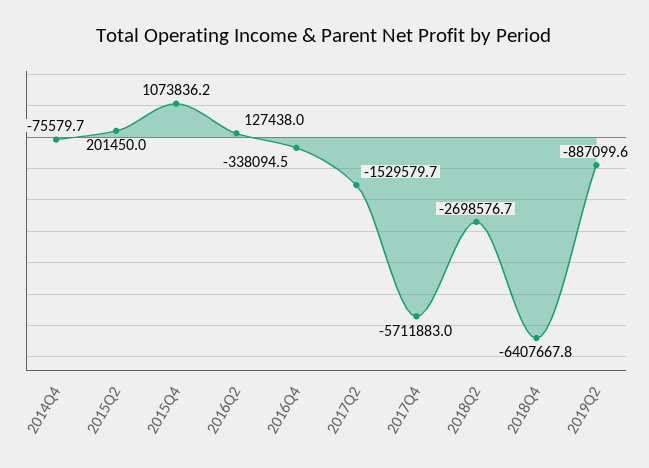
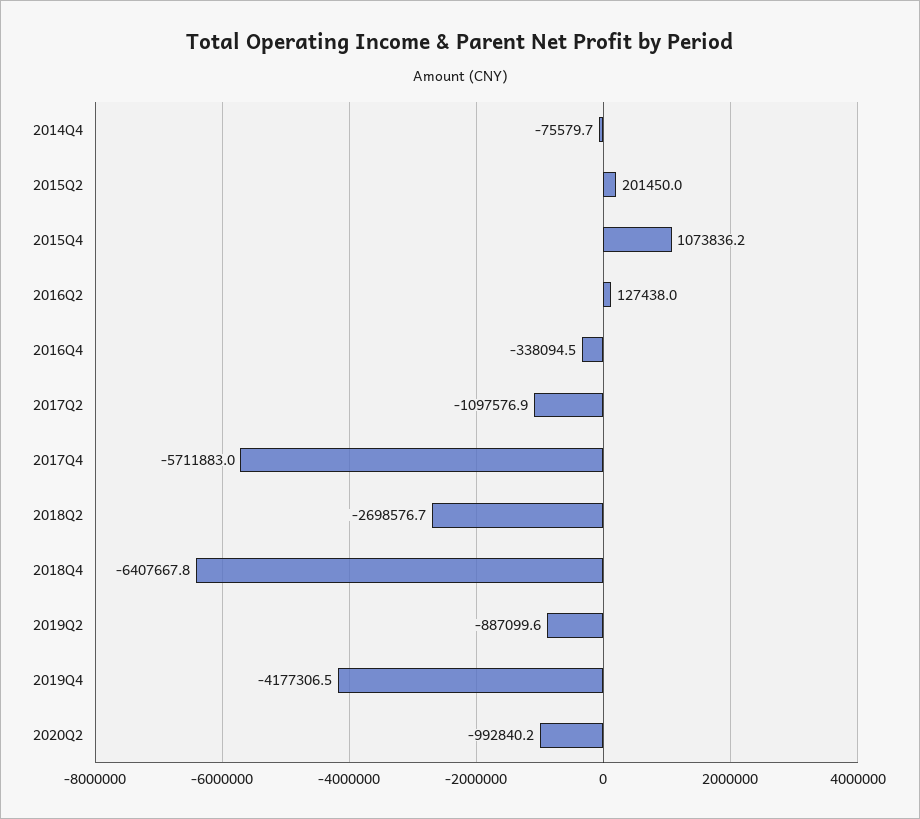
2017Q2: -1529579.7 -> -1097576.9
2019Q4: none -> -4177306.5
2020Q2: none -> -992840.2

